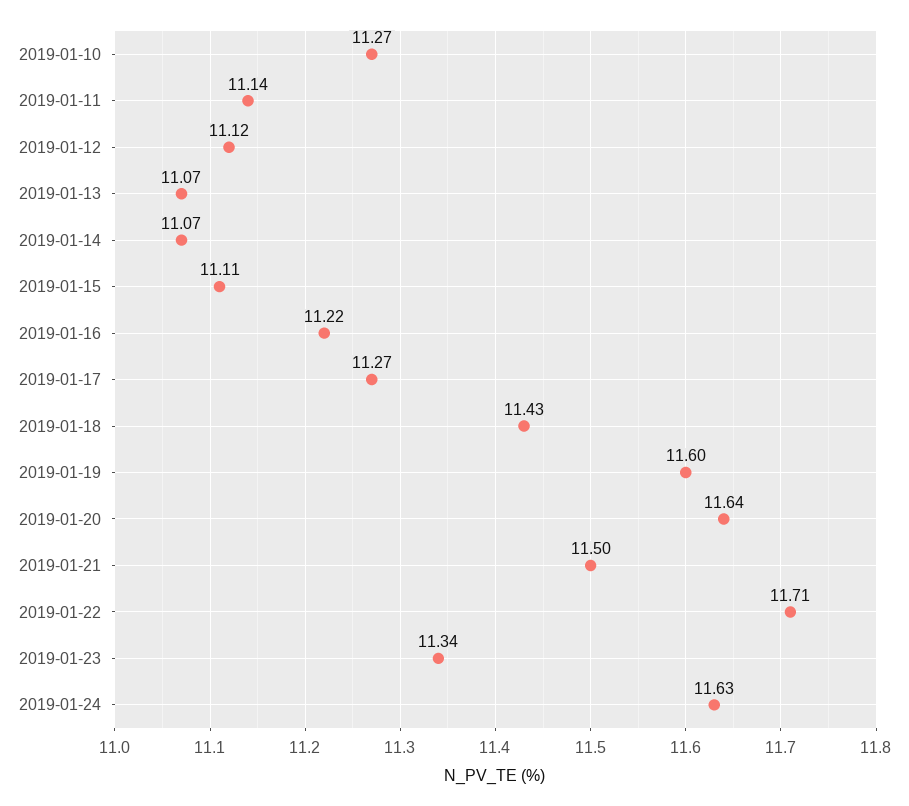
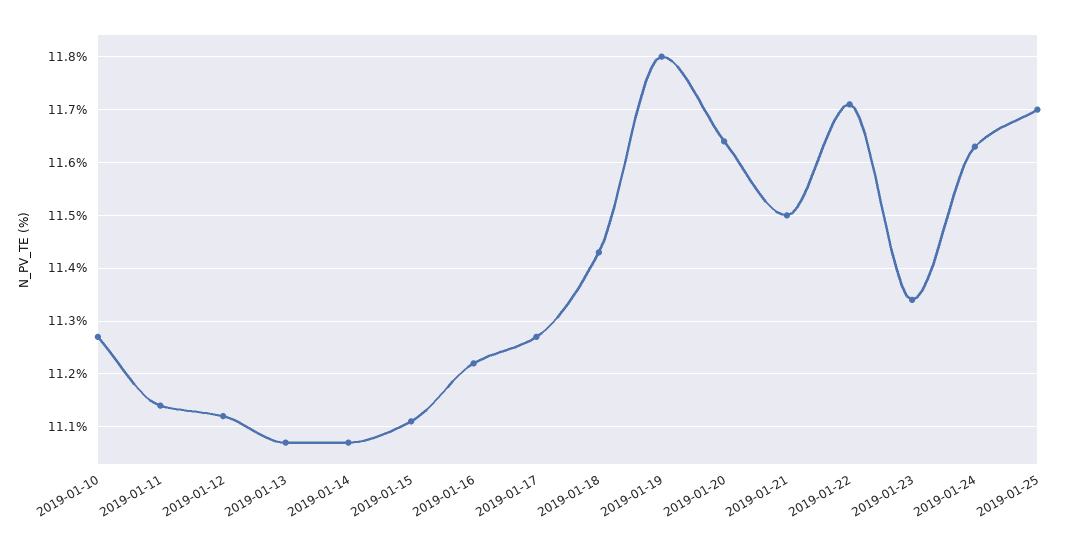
2019-01-19: 11.6 -> 11.8
2019-01-25: none -> 11.7

